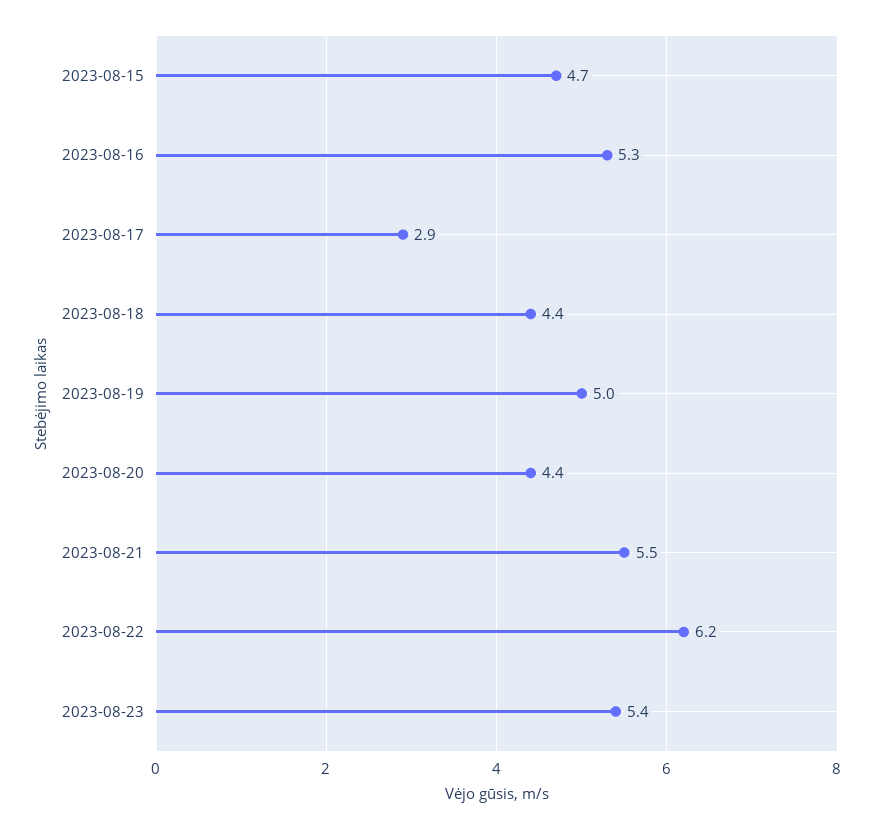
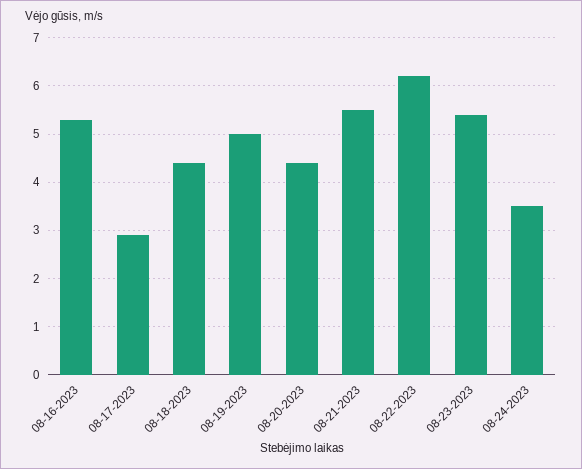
2023-08-15: 4.7 -> none
08-24-2023: none -> 3.5

